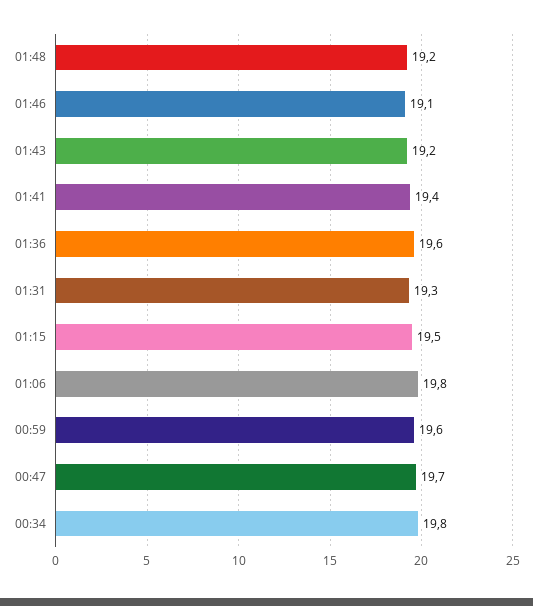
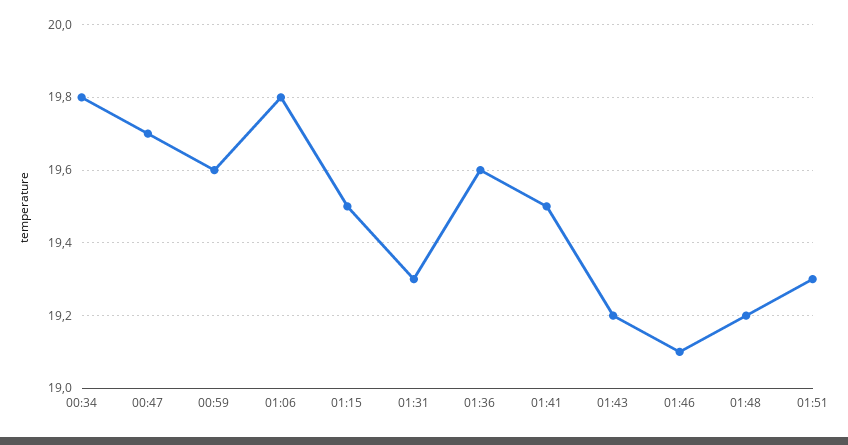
01:41: 19.4 -> 19.5
01:51: none -> 19.3

